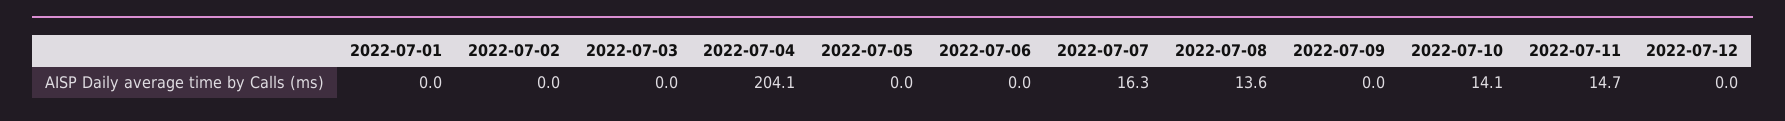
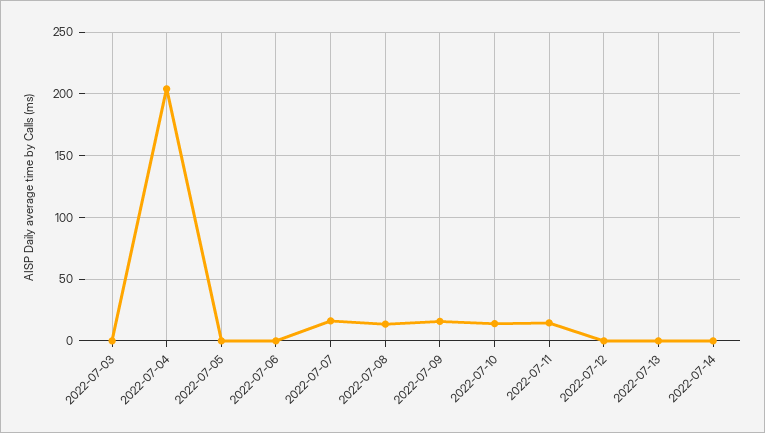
2022-07-01: 0 -> none
2022-07-02: 0 -> none
2022-07-09: 0 -> 15
2022-07-13: none -> 0
2022-07-14: none -> 0

